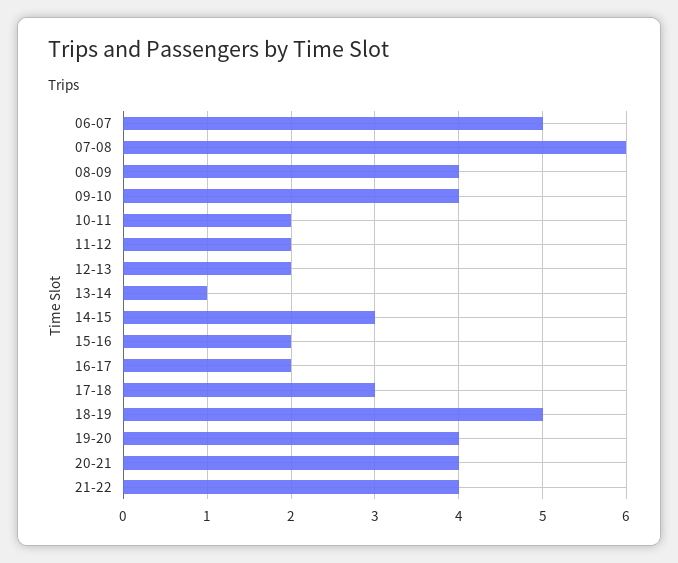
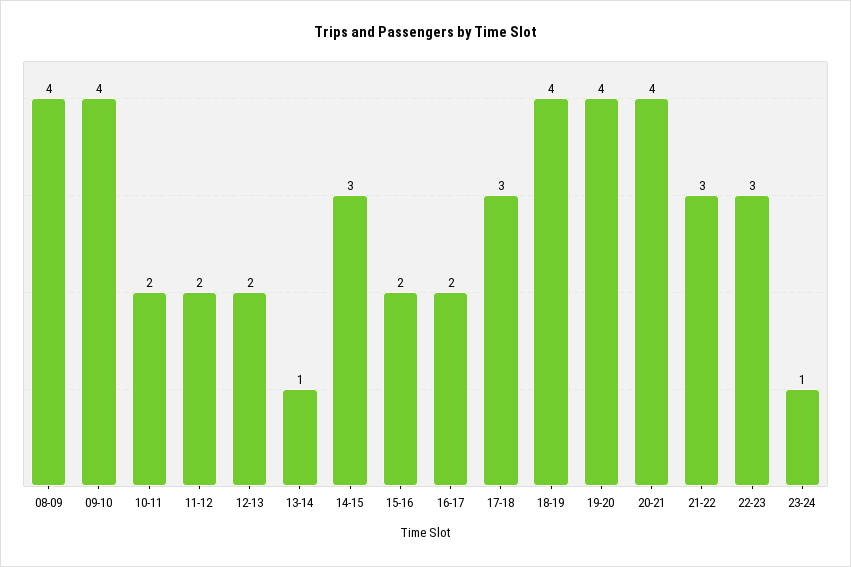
06-07: 5 -> none
07-08: 6 -> none
18-19: 5 -> 4
21-22: 4 -> 3
22-23: none -> 3
23-24: none -> 1

